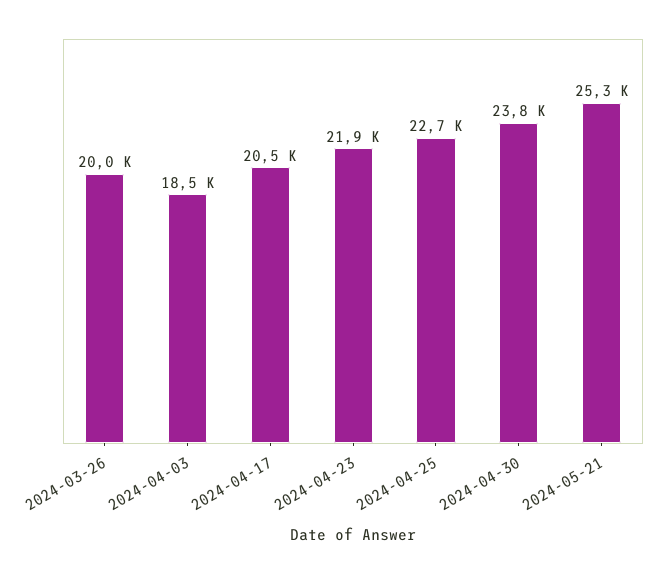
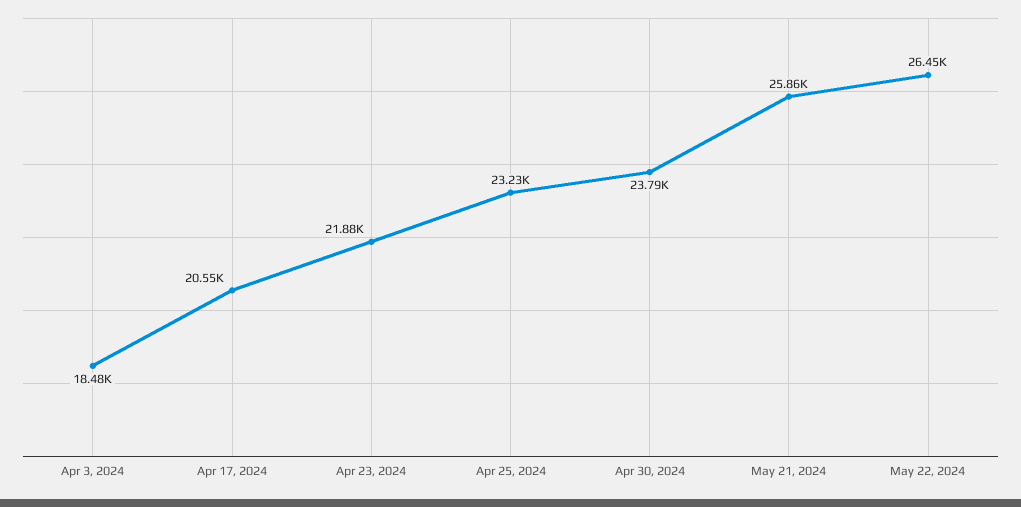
2024-03-26: 20000 -> none
2024-04-25: 22700 -> 23230
2024-05-21: 25300 -> 25860
May 22, 2024: none -> 26450

